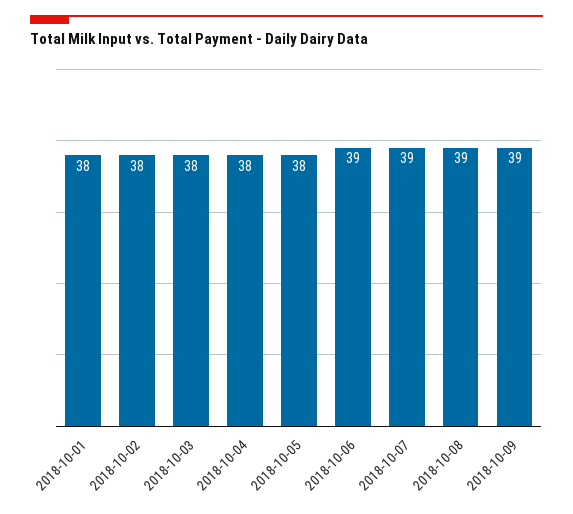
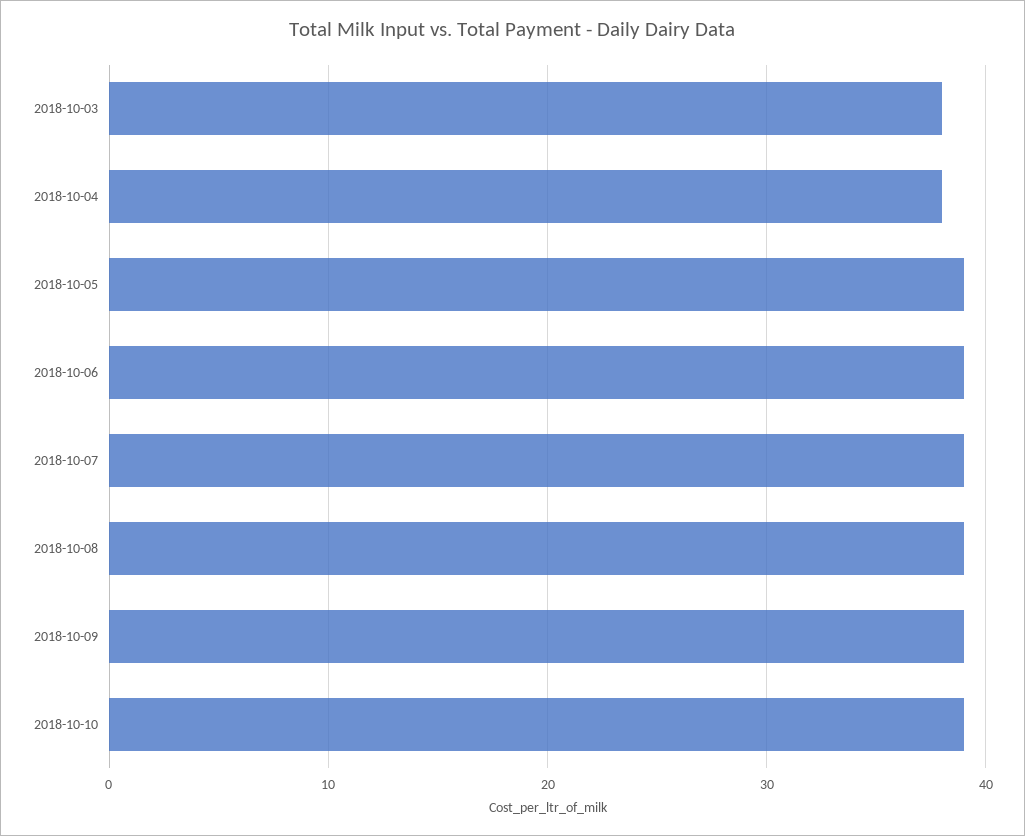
2018-10-01: 38 -> none
2018-10-02: 38 -> none
2018-10-05: 38 -> 39
2018-10-10: none -> 39

